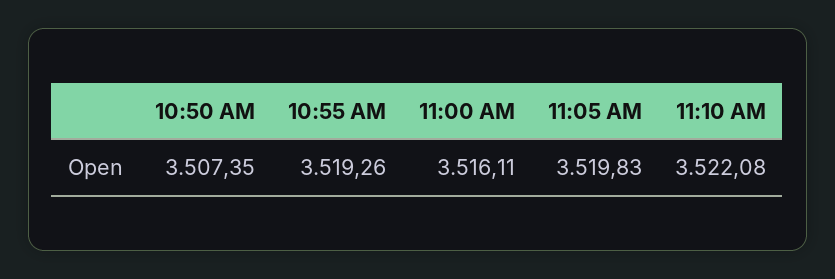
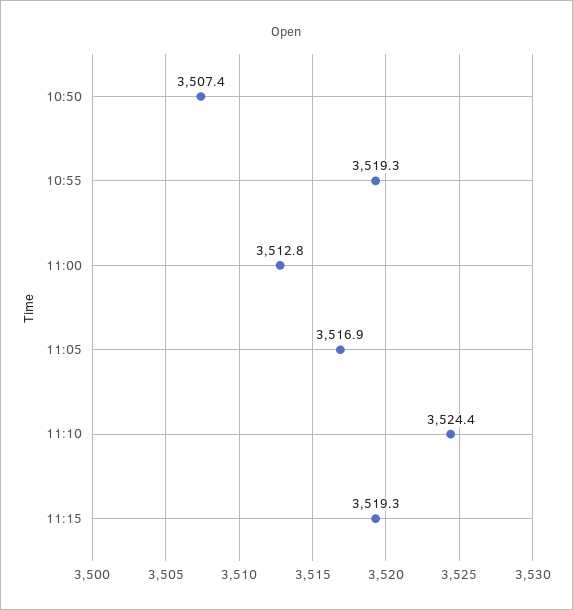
11:00 AM: 3516.11 -> 3512.8
11:05 AM: 3519.83 -> 3516.9
11:10 AM: 3522.08 -> 3524.4
11:15: none -> 3519.3

